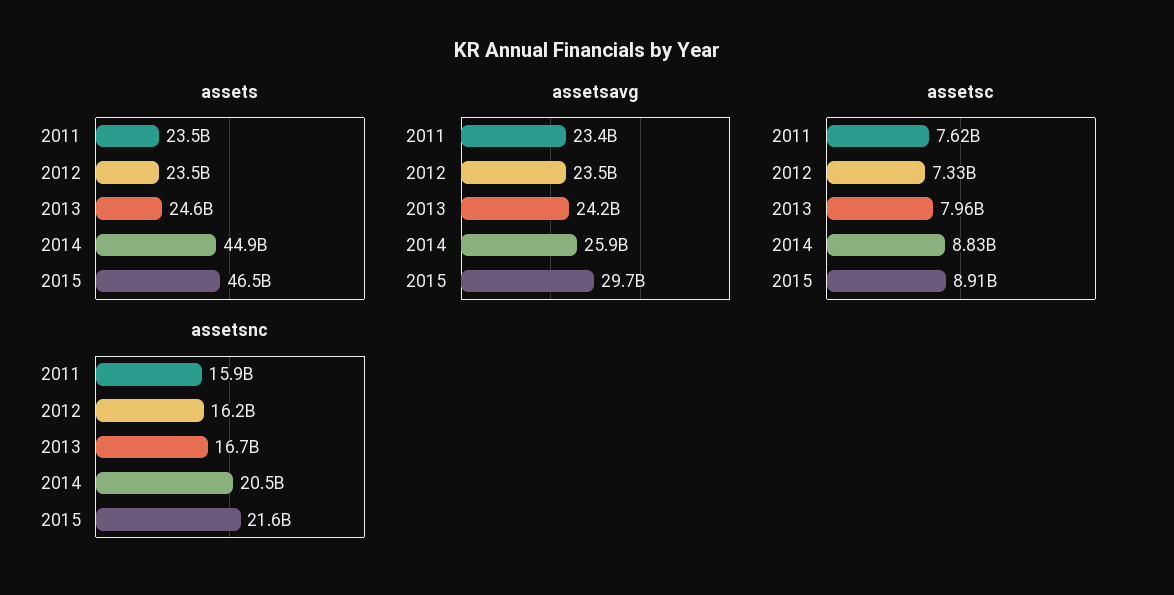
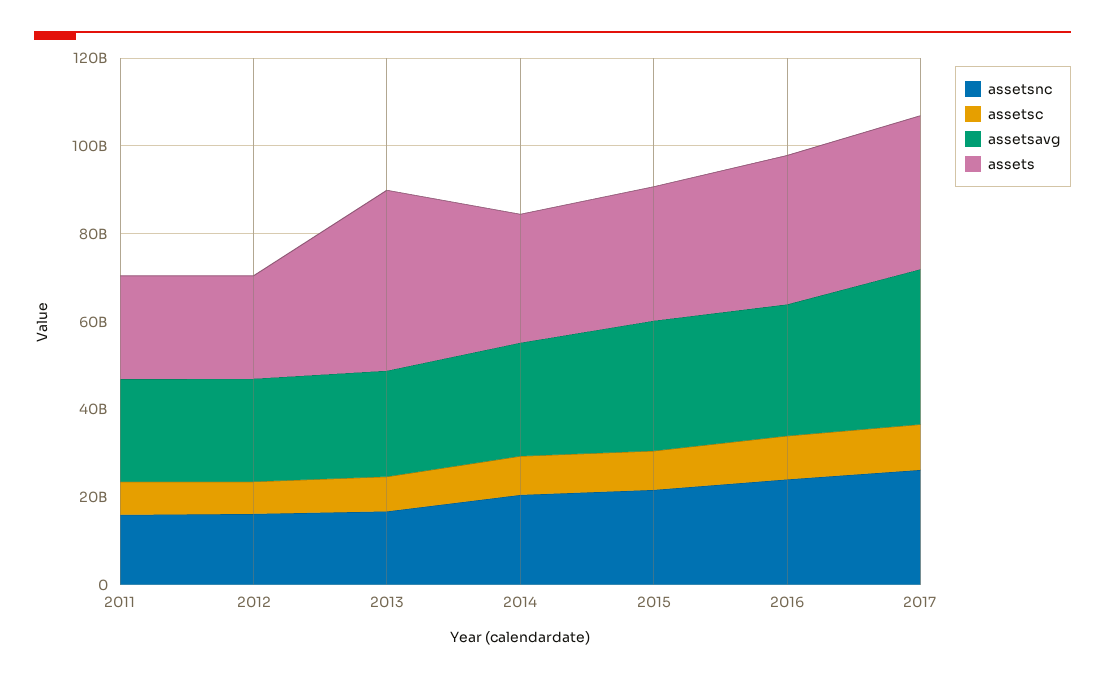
assets, 2013: 24600000000 -> 40000000000
assets, 2014: 44900000000 -> 30000000000
assets, 2015: 46500000000 -> 30000000000
assetsnc, 2016: none -> 25000000000
assetsc, 2016: none -> 10000000000
assetsavg, 2016: none -> 30000000000
assets, 2016: none -> 35000000000
assetsnc, 2017: none -> 25000000000
assetsc, 2017: none -> 10000000000
assetsavg, 2017: none -> 35000000000
assets, 2017: none -> 35000000000

